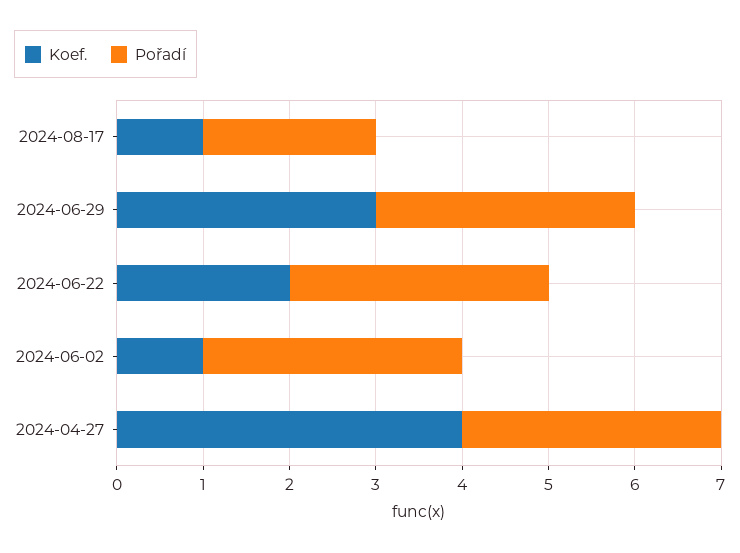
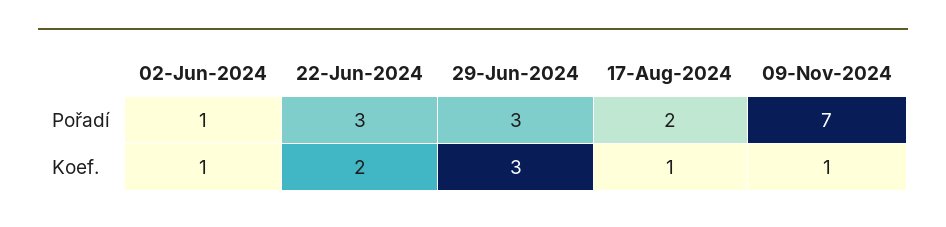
Pořadí, 2024-06-02: 3 -> 1
Koef., 2024-04-27: 4 -> none
Pořadí, 2024-04-27: 3 -> none
Pořadí, 09-Nov-2024: none -> 7
Koef., 09-Nov-2024: none -> 1

